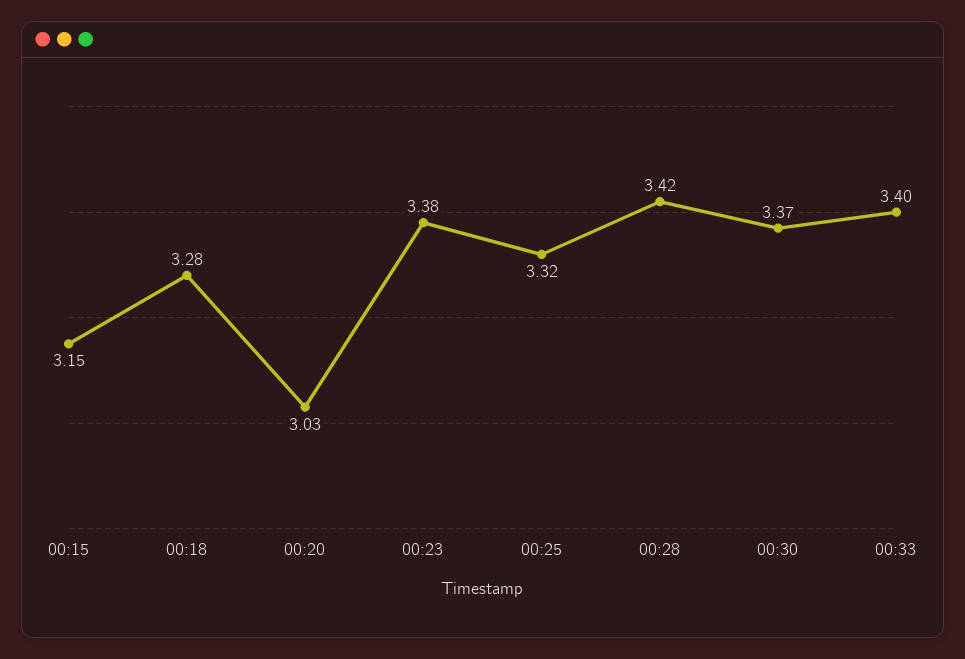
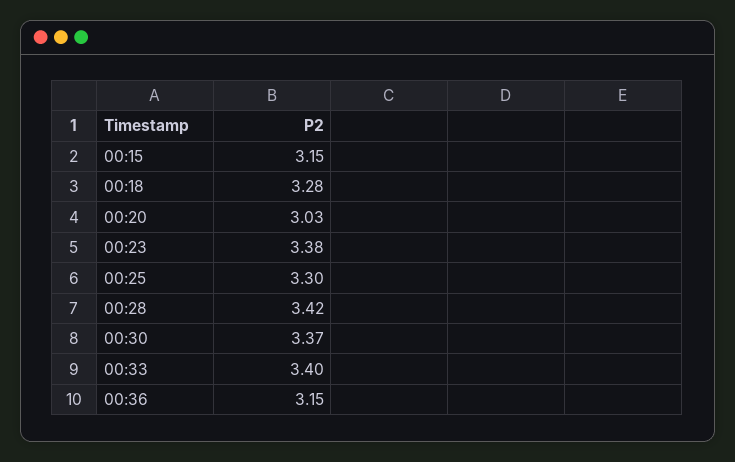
00:25: 3.32 -> 3.3
00:36: none -> 3.15

